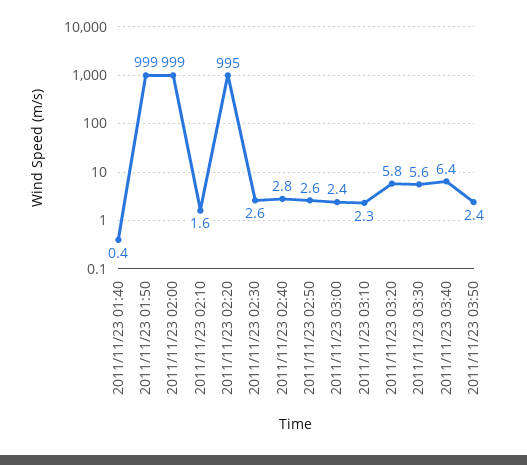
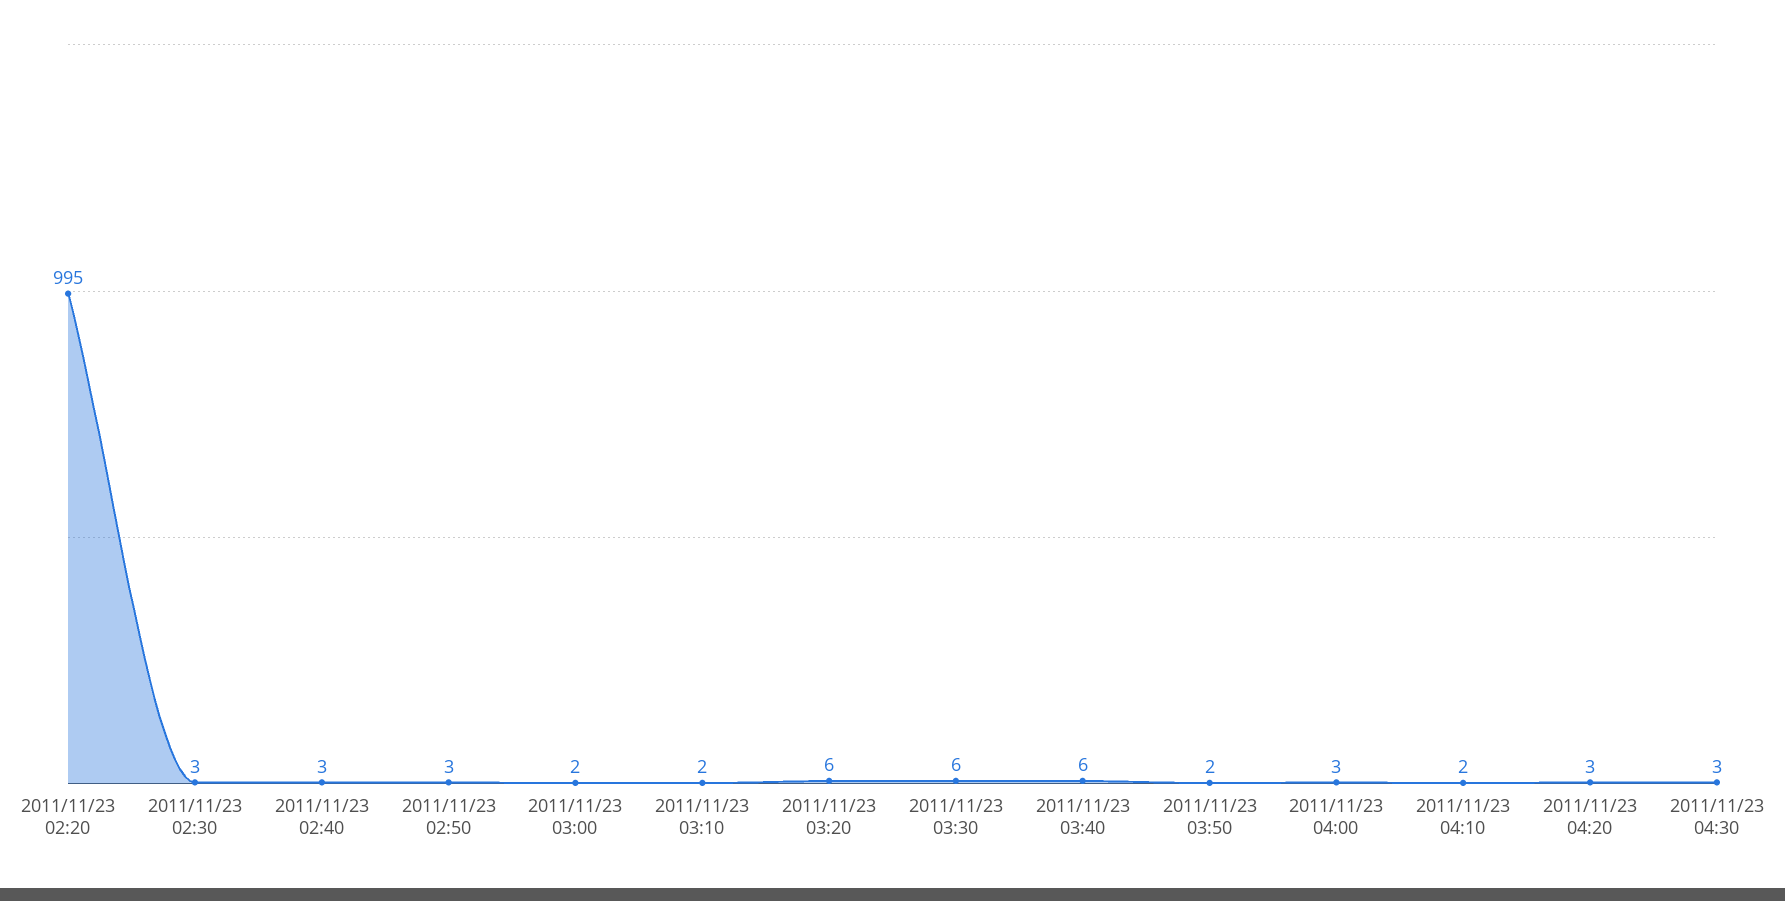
2011/11/23 01:40: 0.4 -> none
2011/11/23 01:50: 999 -> none
2011/11/23 02:00: 999 -> none
2011/11/23 02:10: 1.6 -> none
2011/11/23 04:00: none -> 3
2011/11/23 04:10: none -> 2
2011/11/23 04:20: none -> 3
2011/11/23 04:30: none -> 3

